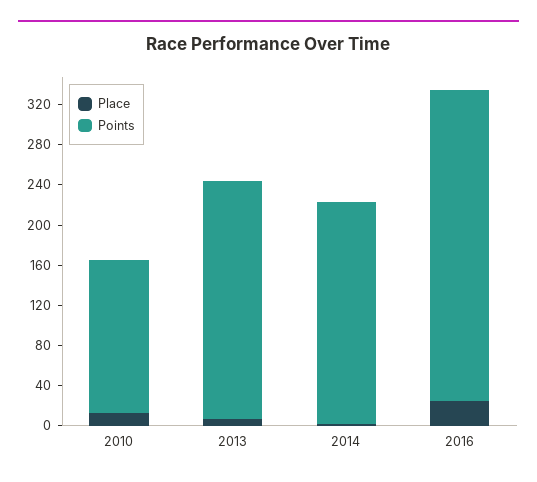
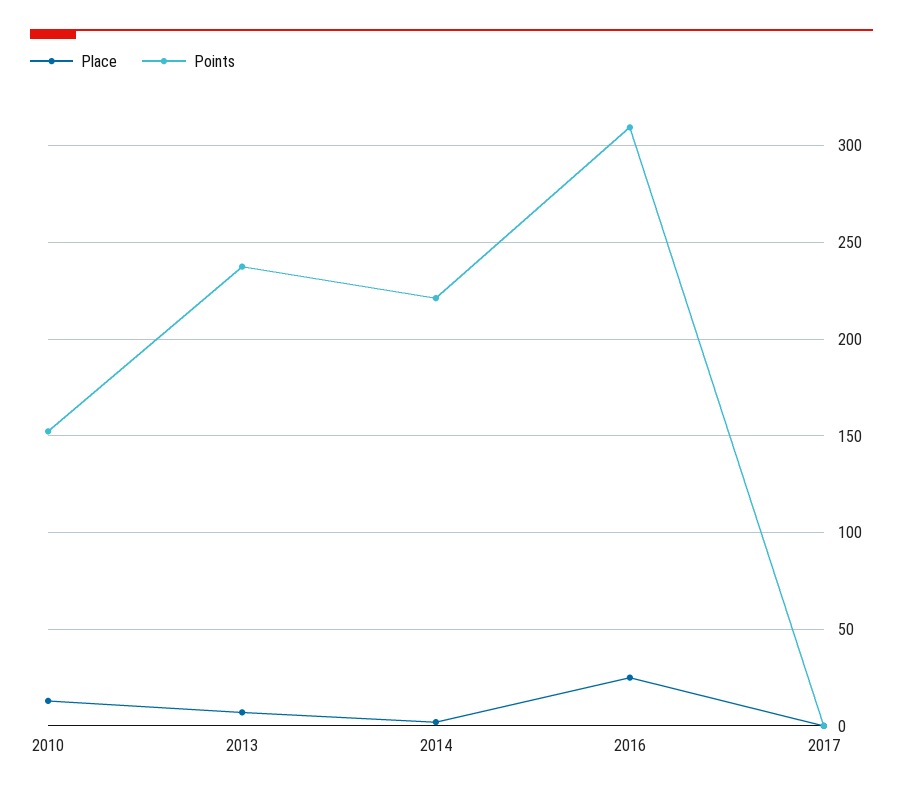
Place, 2017: none -> 0
Points, 2017: none -> 0

